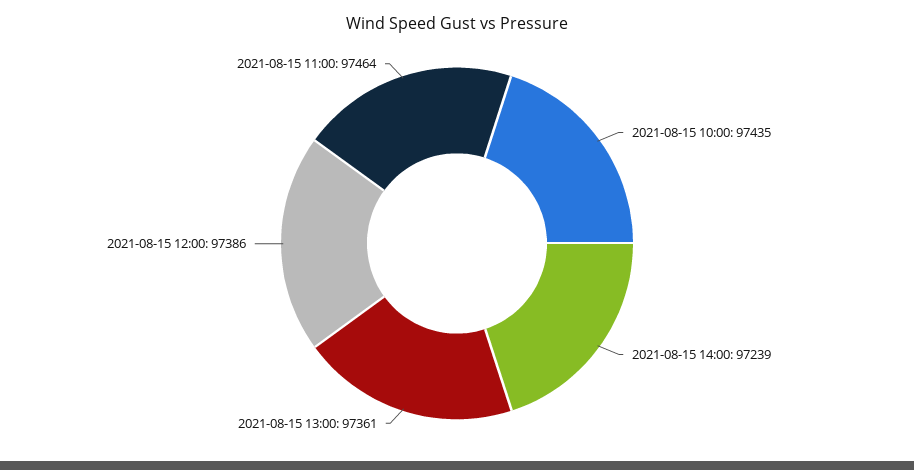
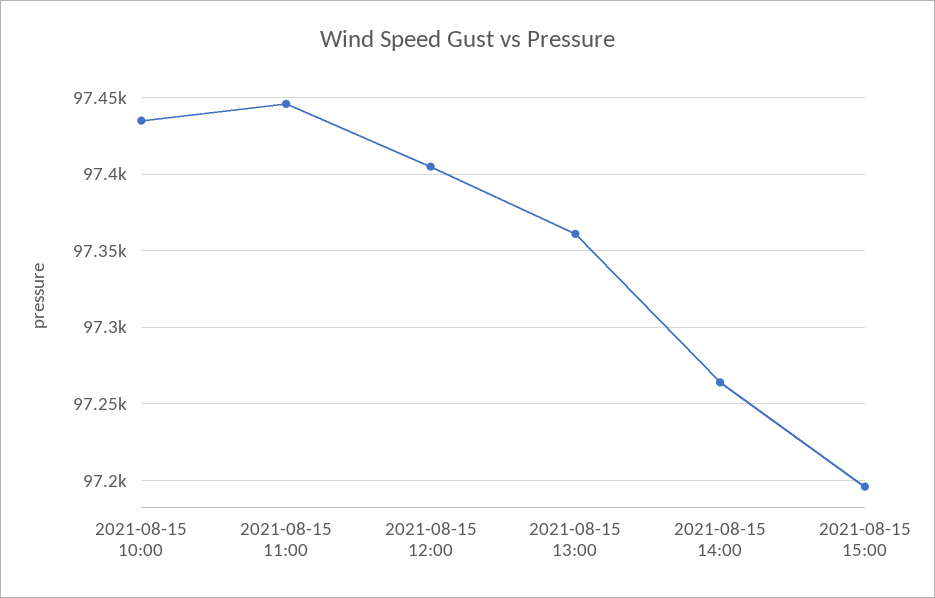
2021-08-15 14:00: 97239 -> 97265
2021-08-15 12:00: 97386 -> 97405
2021-08-15 11:00: 97464 -> 97445
2021-08-15 15:00: none -> 97195

